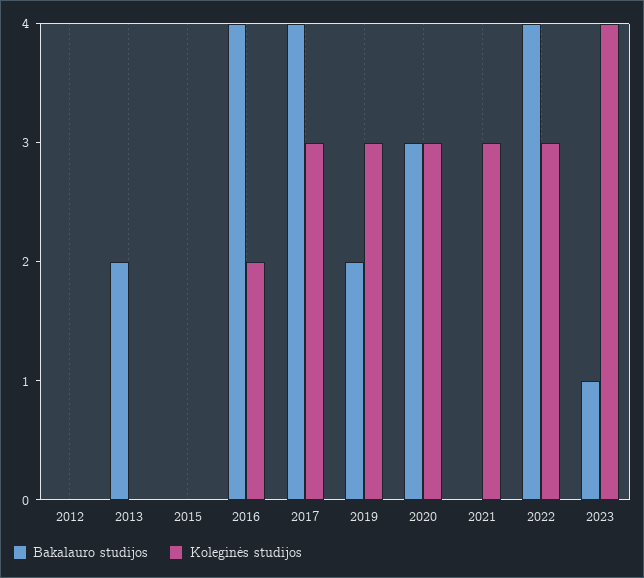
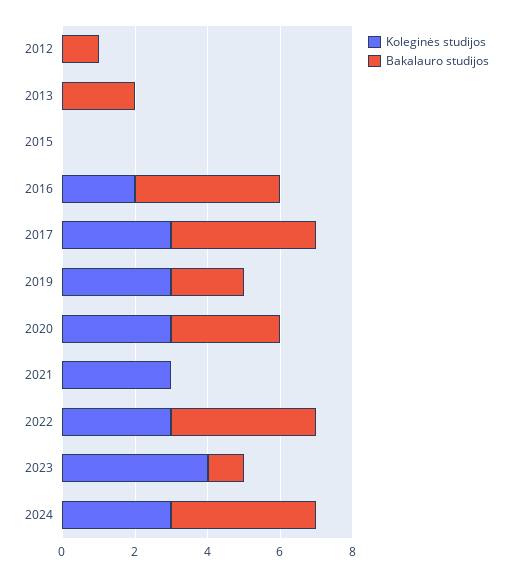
Bakalauro studijos, 2012: 0 -> 1
Koleginės studijos, 2024: none -> 3
Bakalauro studijos, 2024: none -> 4

